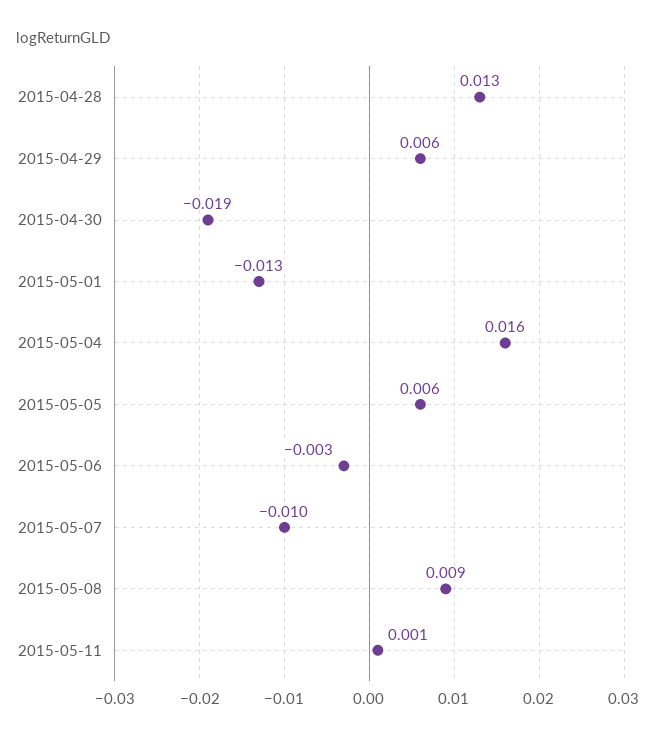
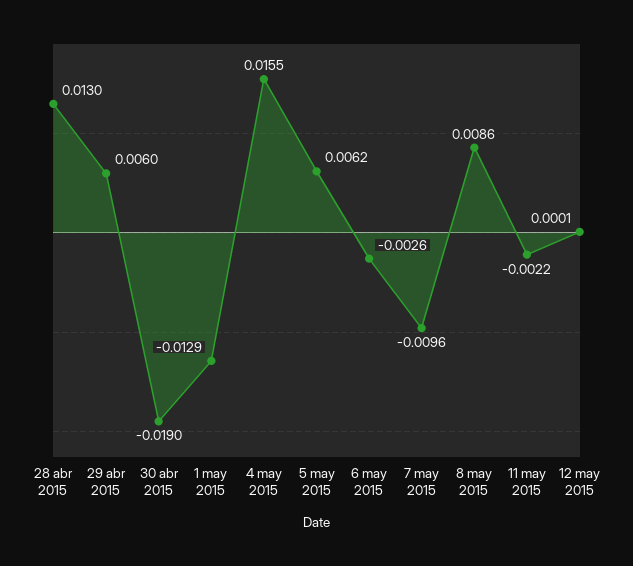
2015-05-11: 0.001 -> -0.0022
12 may 2015: none -> 0.0001

